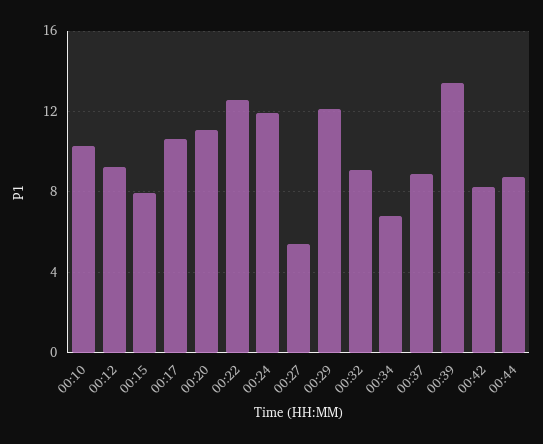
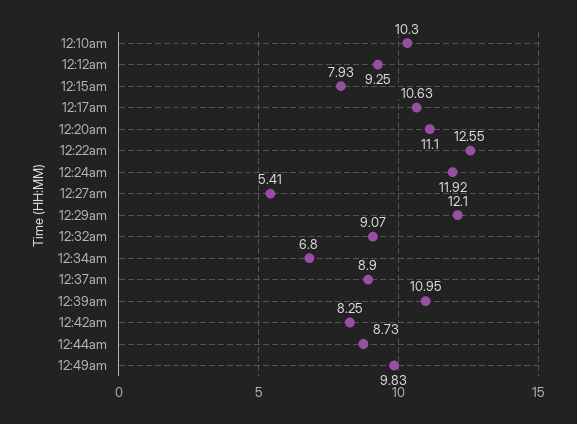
00:39: 13.5 -> 10.95
12:49am: none -> 9.83

